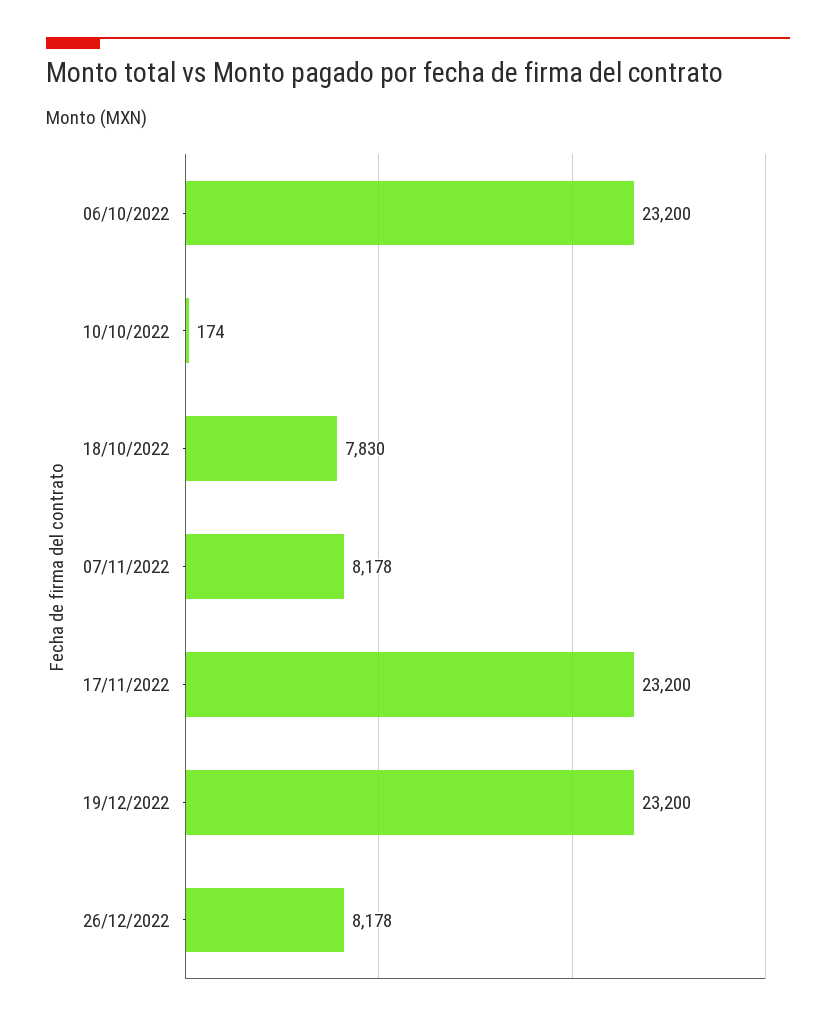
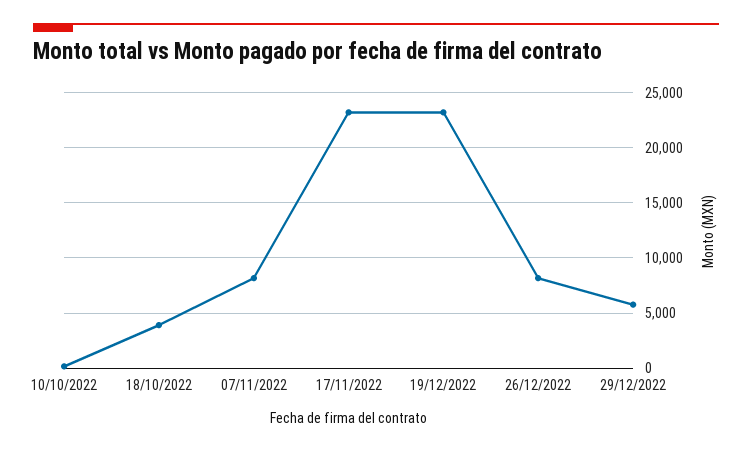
06/10/2022: 23200 -> none
18/10/2022: 7830 -> 4000
29/12/2022: none -> 6000

